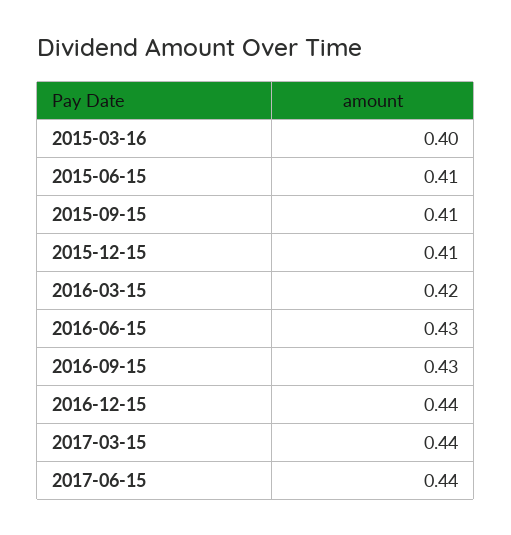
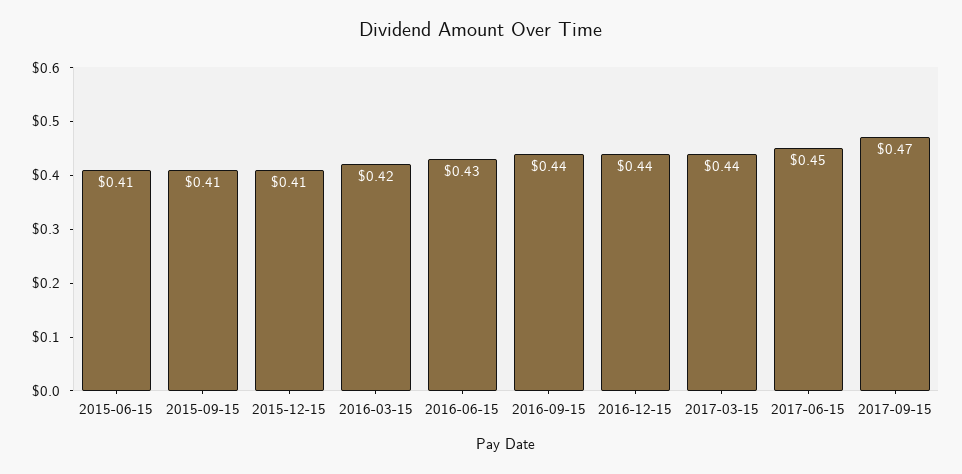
2015-03-16: 0.4 -> none
2016-09-15: 0.43 -> 0.44
2017-06-15: 0.44 -> 0.45
2017-09-15: none -> 0.47

